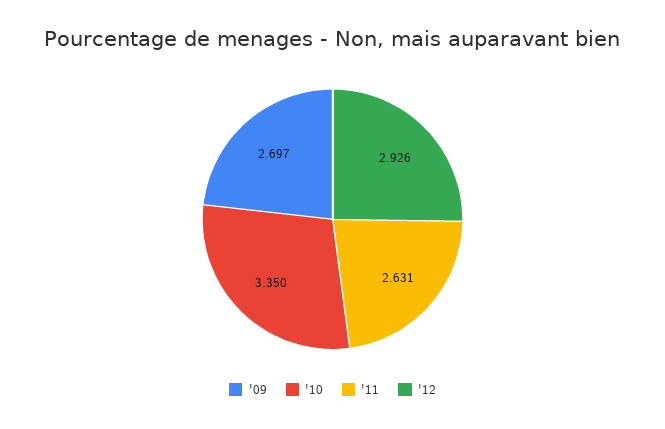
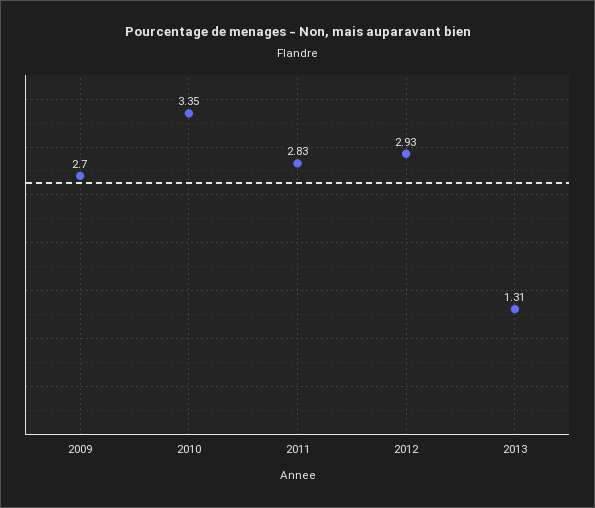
'11: 2.631 -> 2.83
2013: none -> 1.31

